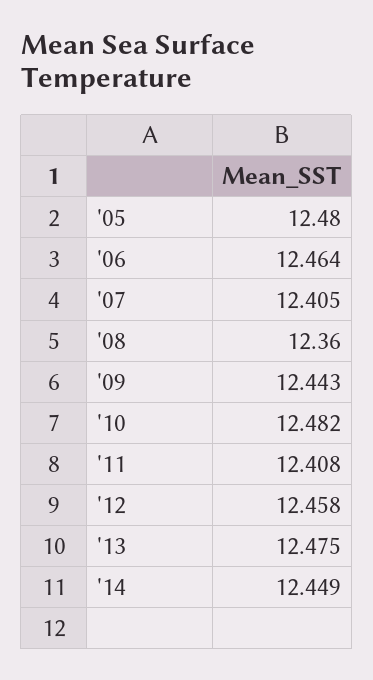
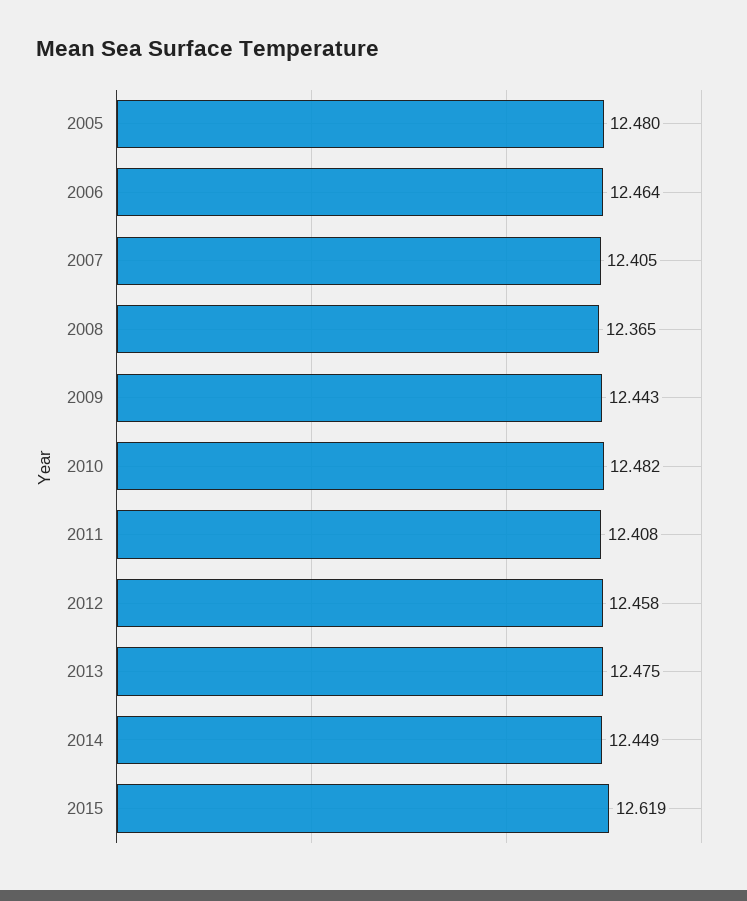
'08: 12.36 -> 12.365
2015: none -> 12.619

